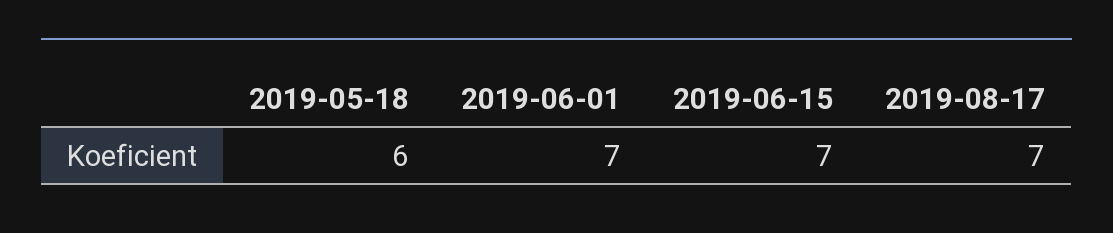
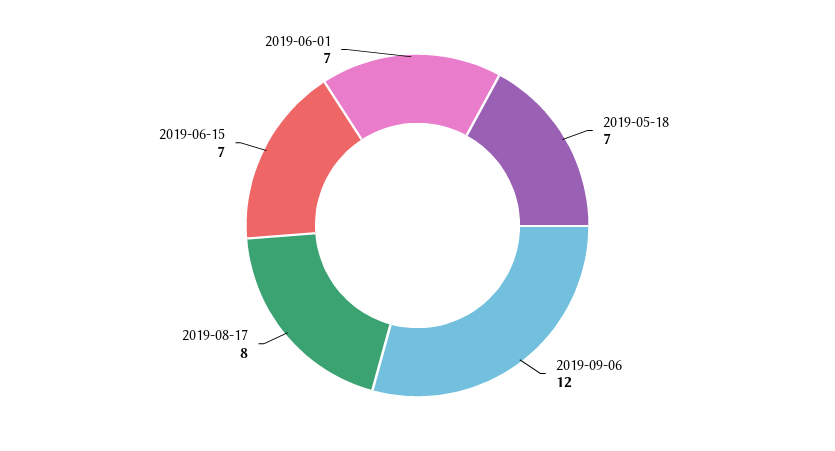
2019-05-18: 6 -> 7
2019-08-17: 7 -> 8
2019-09-06: none -> 12

